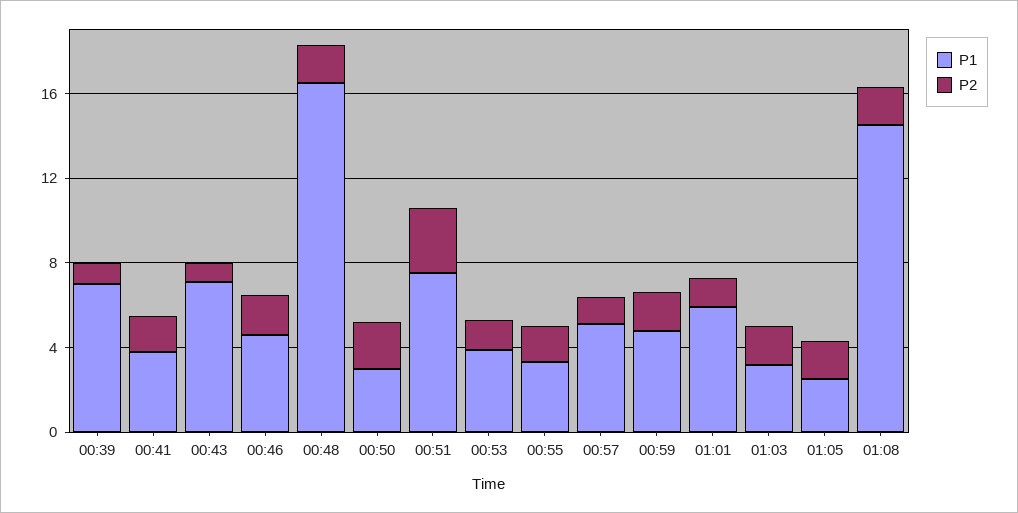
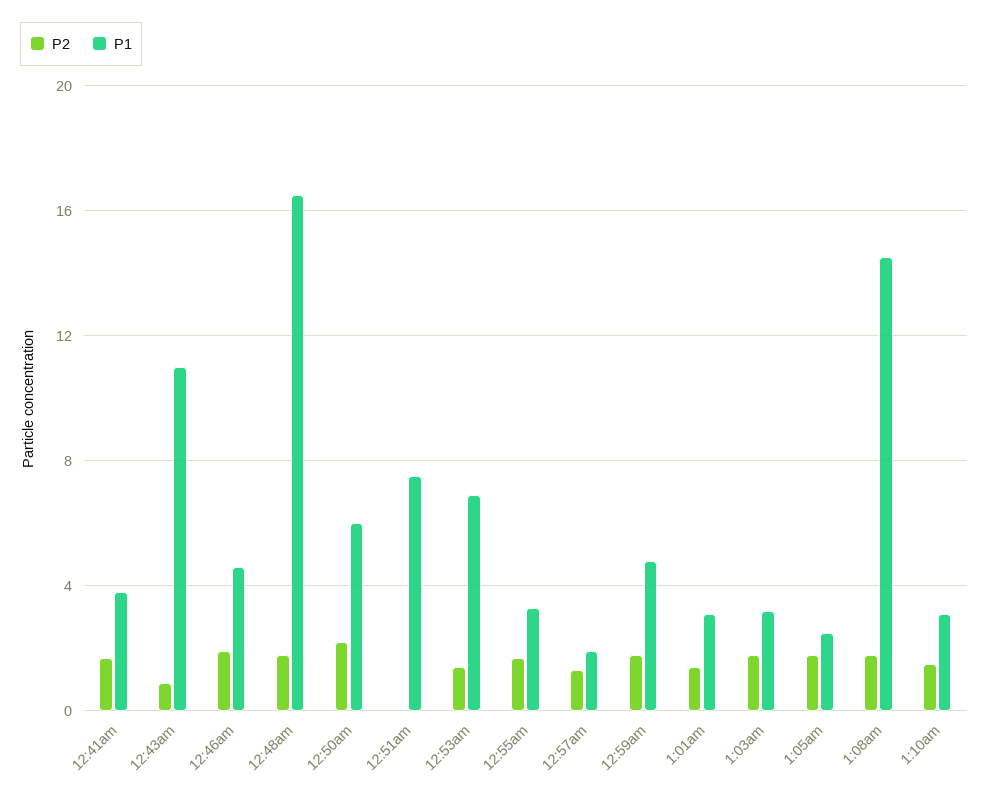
P1, 00:39: 7 -> none
P2, 00:39: 1 -> none
P1, 00:43: 7 -> 11
P1, 00:50: 3 -> 6
P2, 00:51: 3 -> 0
P1, 00:53: 4 -> 7
P1, 00:57: 5 -> 2
P1, 01:01: 6 -> 3
P2, 1:10am: none -> 1.5
P1, 1:10am: none -> 3

